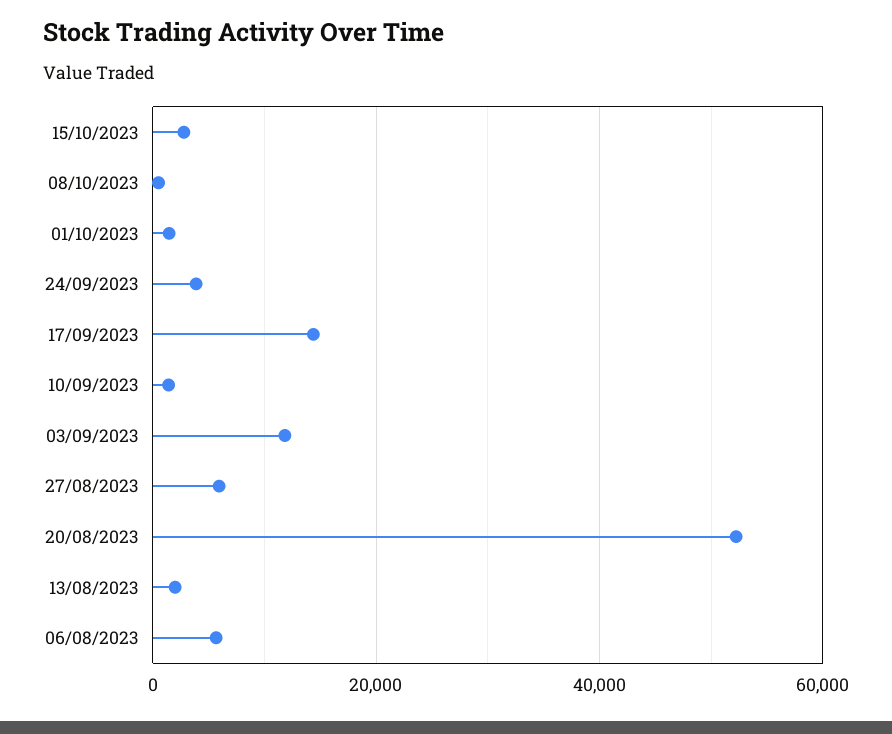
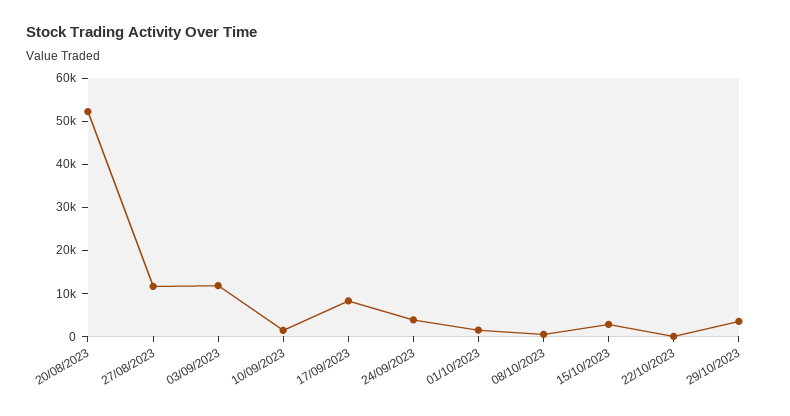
17/09/2023: 14000 -> 8000
27/08/2023: 6000 -> 12000
13/08/2023: 2000 -> none
06/08/2023: 6000 -> none
22/10/2023: none -> 0
29/10/2023: none -> 4000

